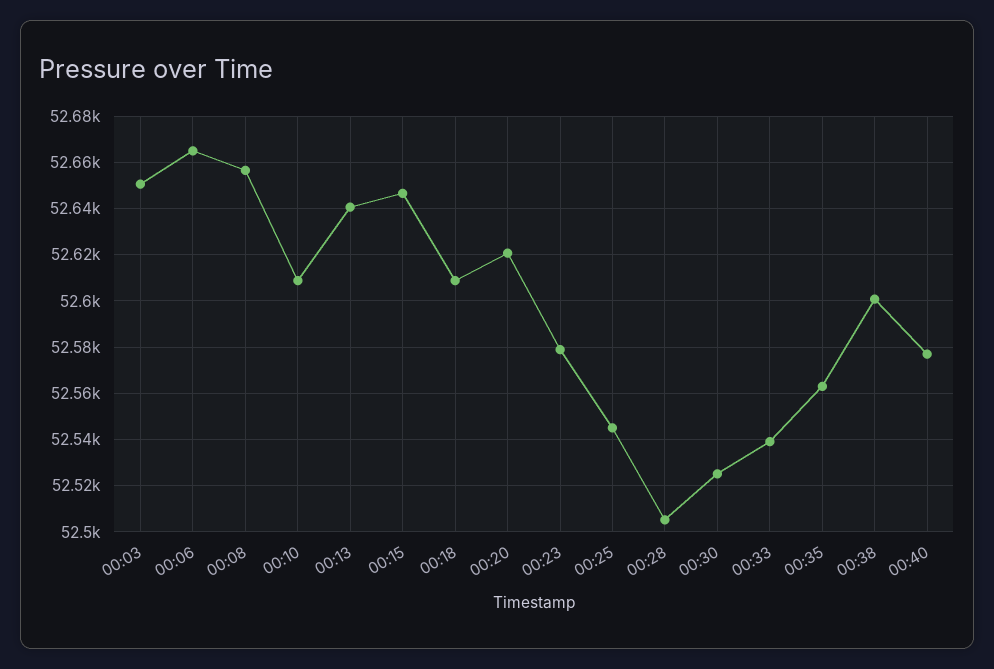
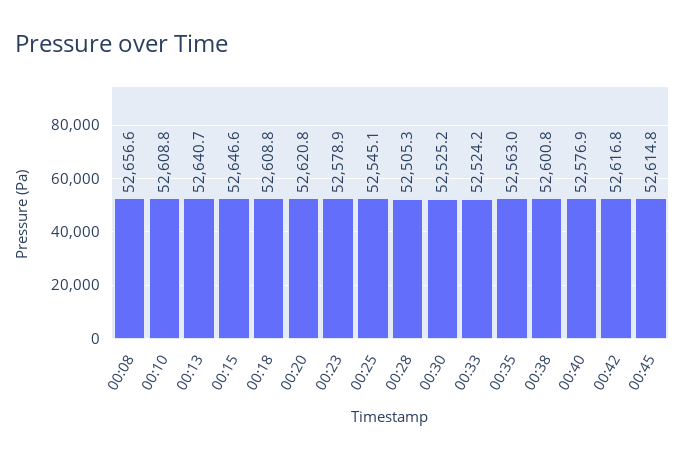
00:03: 52650 -> none
00:06: 52665 -> none
00:33: 52540 -> 52524.2
00:42: none -> 52616.8
00:45: none -> 52614.8

